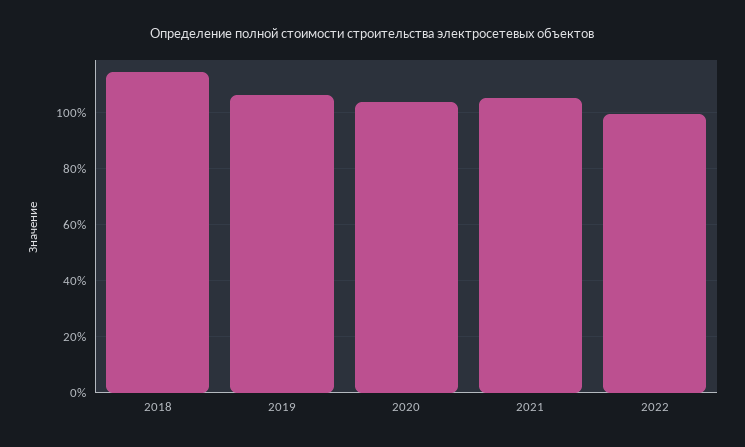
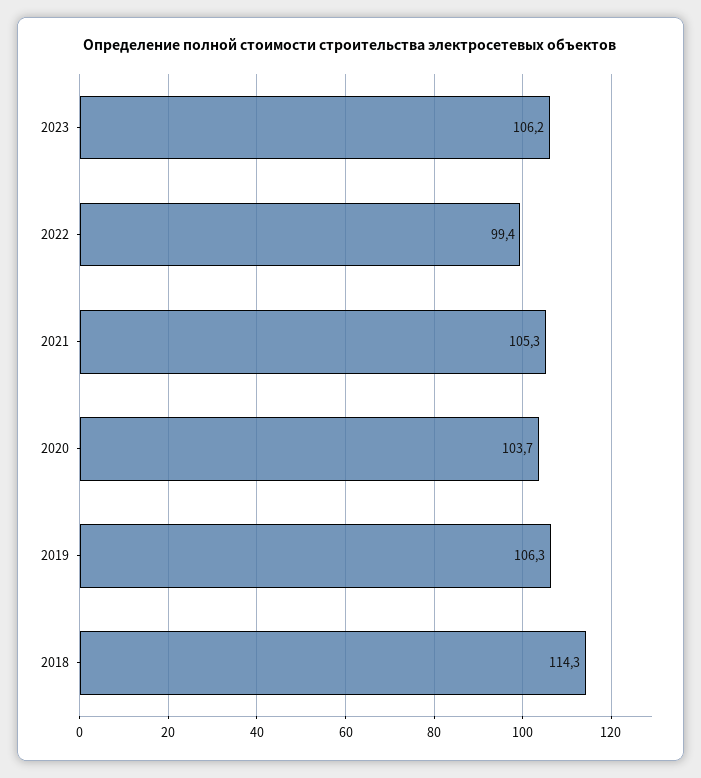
2023: none -> 106.2

